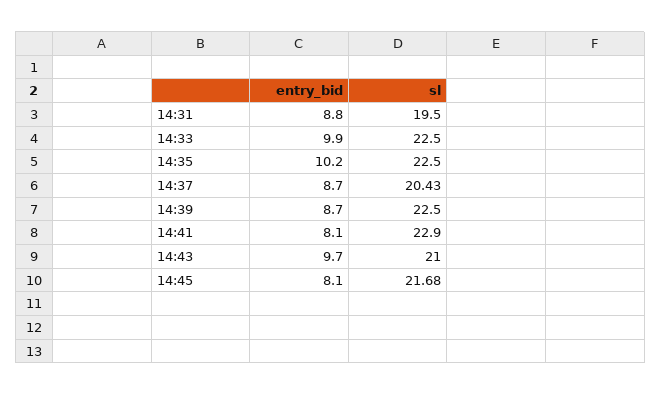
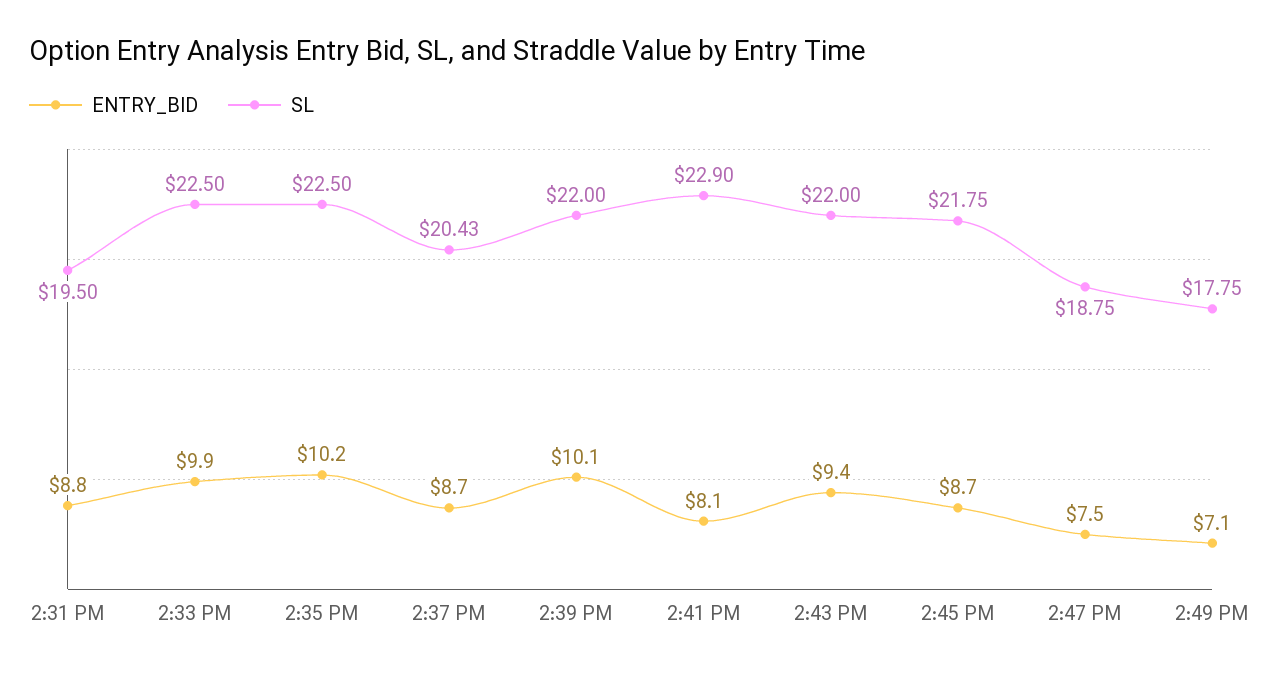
entry_bid, 14:39: 8.7 -> 10.1
sl, 14:39: 22.5 -> 22
entry_bid, 14:43: 9.7 -> 9.4
sl, 14:43: 21 -> 22
entry_bid, 14:45: 8.1 -> 8.7
sl, 14:45: 21.68 -> 21.75
entry_bid, 2:47 PM: none -> 7.5
sl, 2:47 PM: none -> 18.75
entry_bid, 2:49 PM: none -> 7.1
sl, 2:49 PM: none -> 17.75

